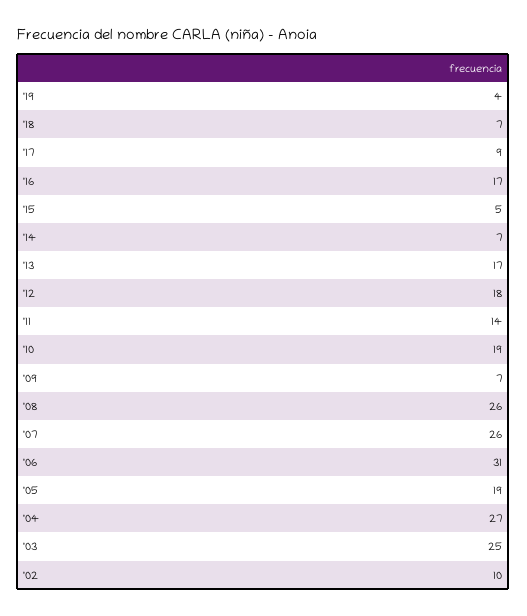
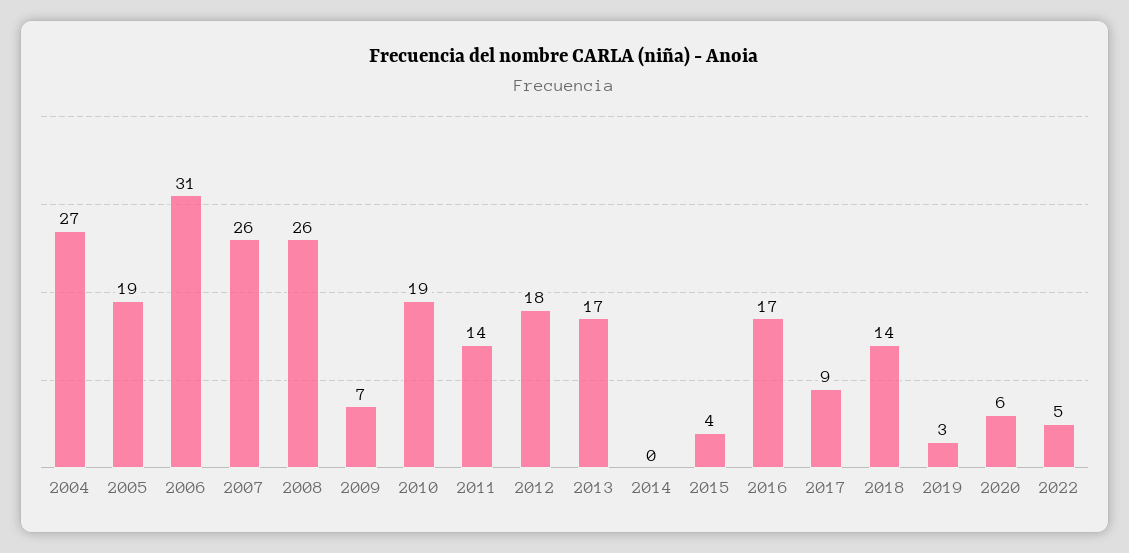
'19: 4 -> 3
'18: 7 -> 14
'15: 5 -> 4
'14: 7 -> 0
'03: 25 -> none
'02: 10 -> none
2020: none -> 6
2022: none -> 5

